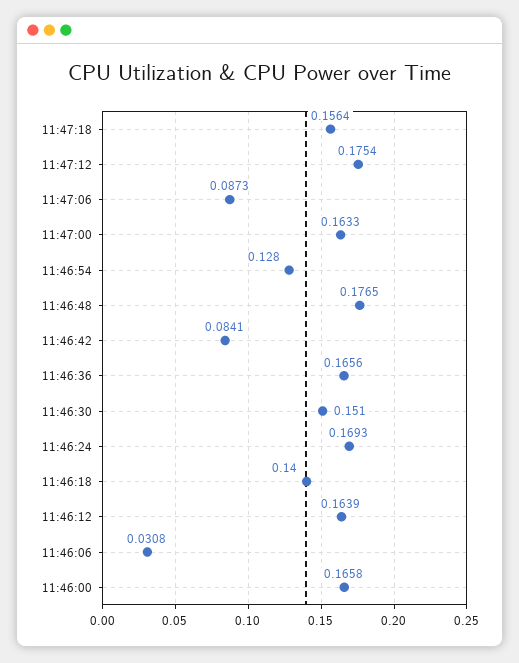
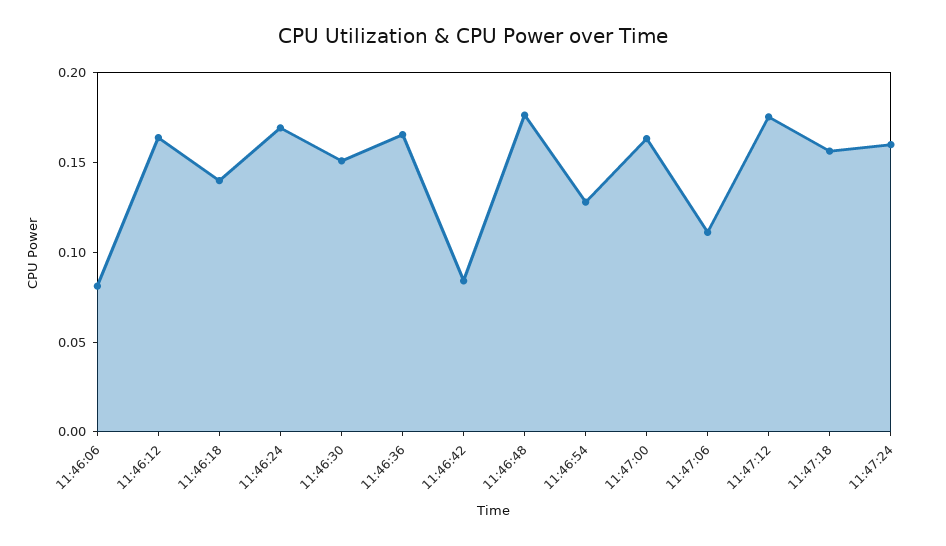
11:47:06: 0.0873 -> 0.11
11:46:06: 0.0308 -> 0.08
11:46:00: 0.1658 -> none
11:47:24: none -> 0.16

